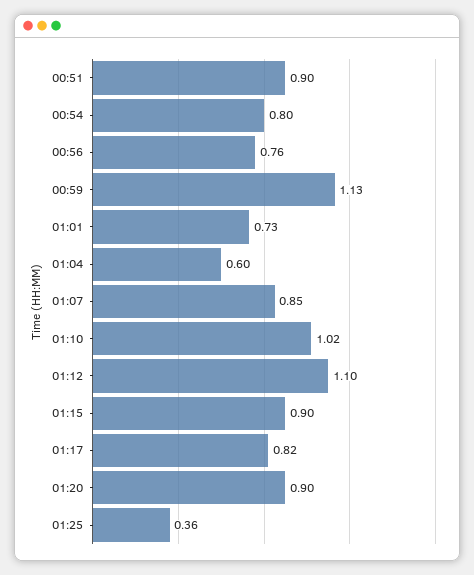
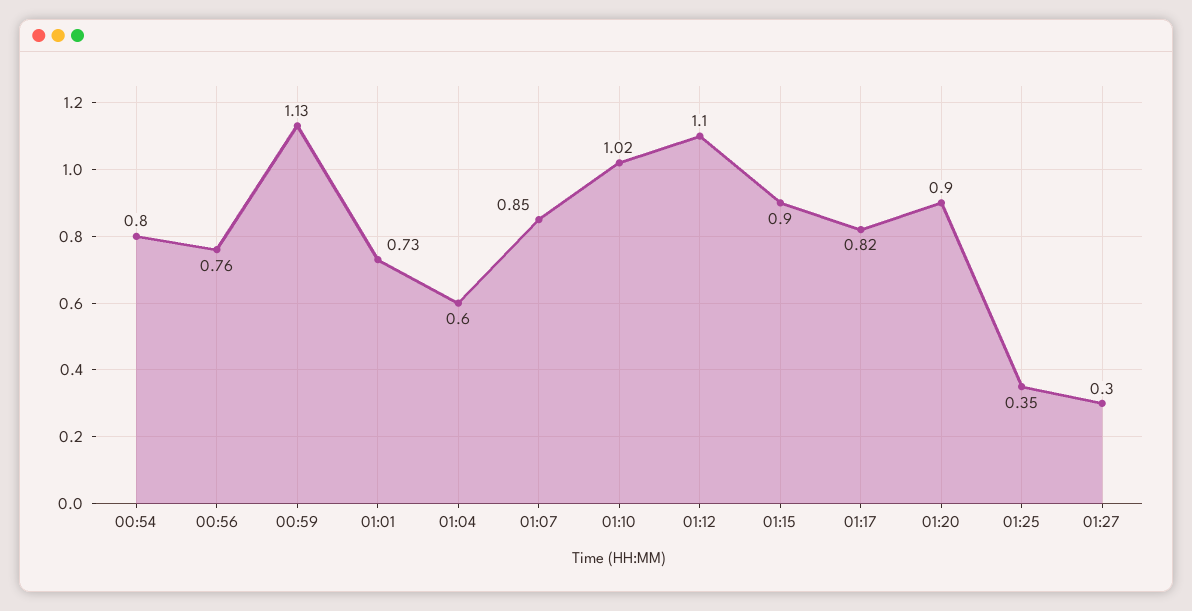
00:51: 0.9 -> none
01:25: 0.36 -> 0.35
01:27: none -> 0.3

